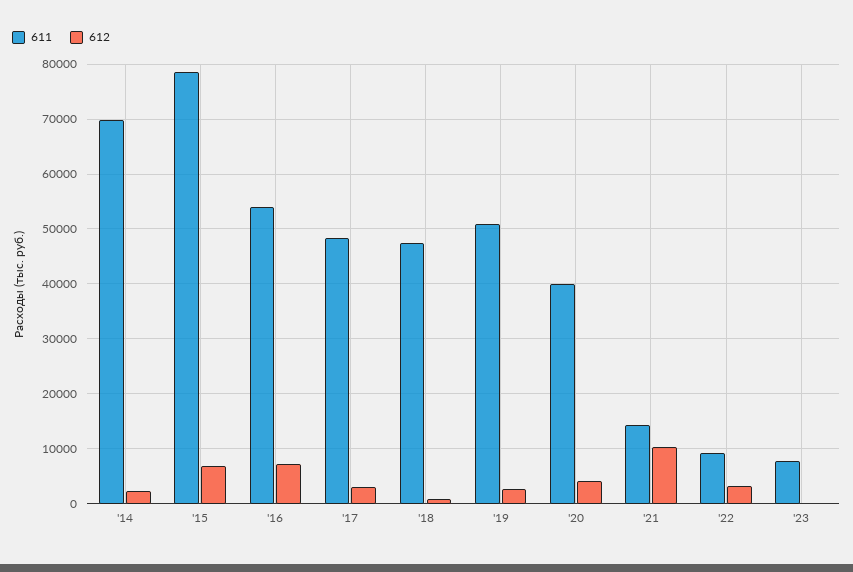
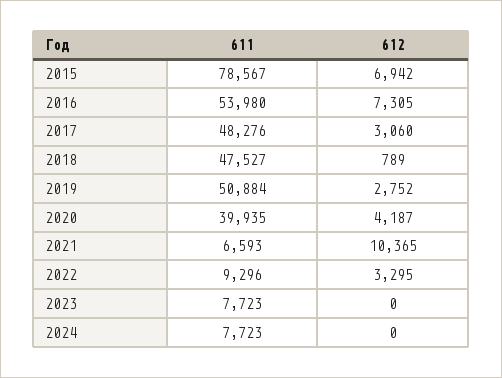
611, '14: 70000 -> none
612, '14: 2000 -> none
611, '21: 14000 -> 6593
611, 2024: none -> 7723
612, 2024: none -> 0

